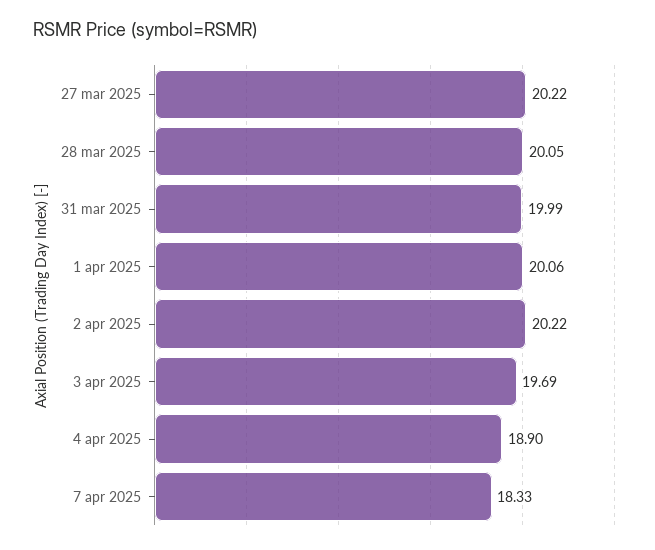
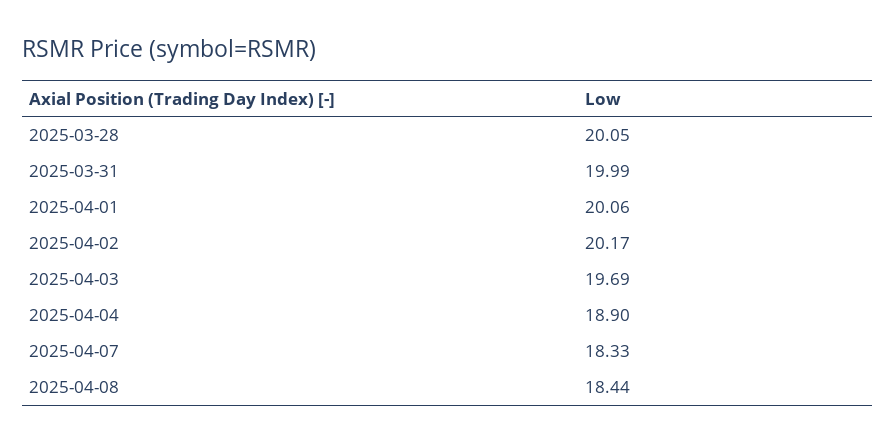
27 mar 2025: 20.22 -> none
2 apr 2025: 20.22 -> 20.17
2025-04-08: none -> 18.44

